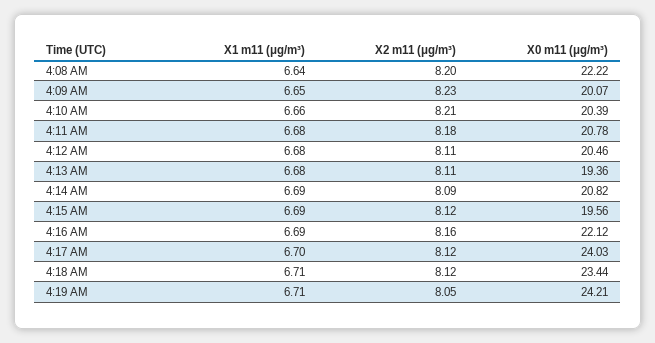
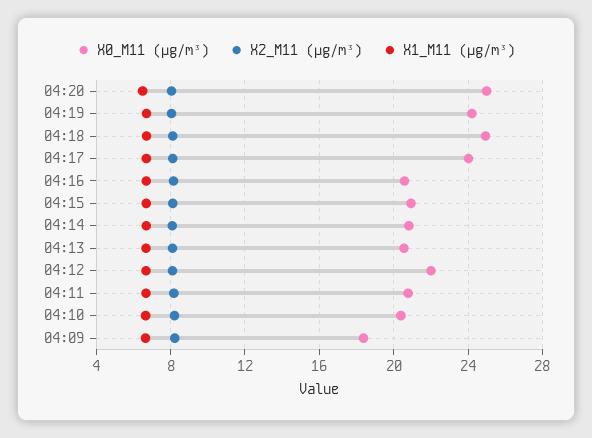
X1 m11 (μg/m³), 4:08 AM: 6.64 -> none
X2 m11 (μg/m³), 4:08 AM: 8.2 -> none
X0 m11 (μg/m³), 4:08 AM: 22.22 -> none
X0 m11 (μg/m³), 4:09 AM: 20.07 -> 18.5
X0 m11 (μg/m³), 4:12 AM: 20.46 -> 22
X0 m11 (μg/m³), 4:13 AM: 19.36 -> 20.5
X0 m11 (μg/m³), 4:15 AM: 19.56 -> 21
X0 m11 (μg/m³), 4:16 AM: 22.12 -> 20.5
X0 m11 (μg/m³), 4:18 AM: 23.44 -> 25
X0 m11 (μg/m³), 04:20: none -> 25
X2 m11 (μg/m³), 04:20: none -> 8
X1 m11 (μg/m³), 04:20: none -> 6.5

